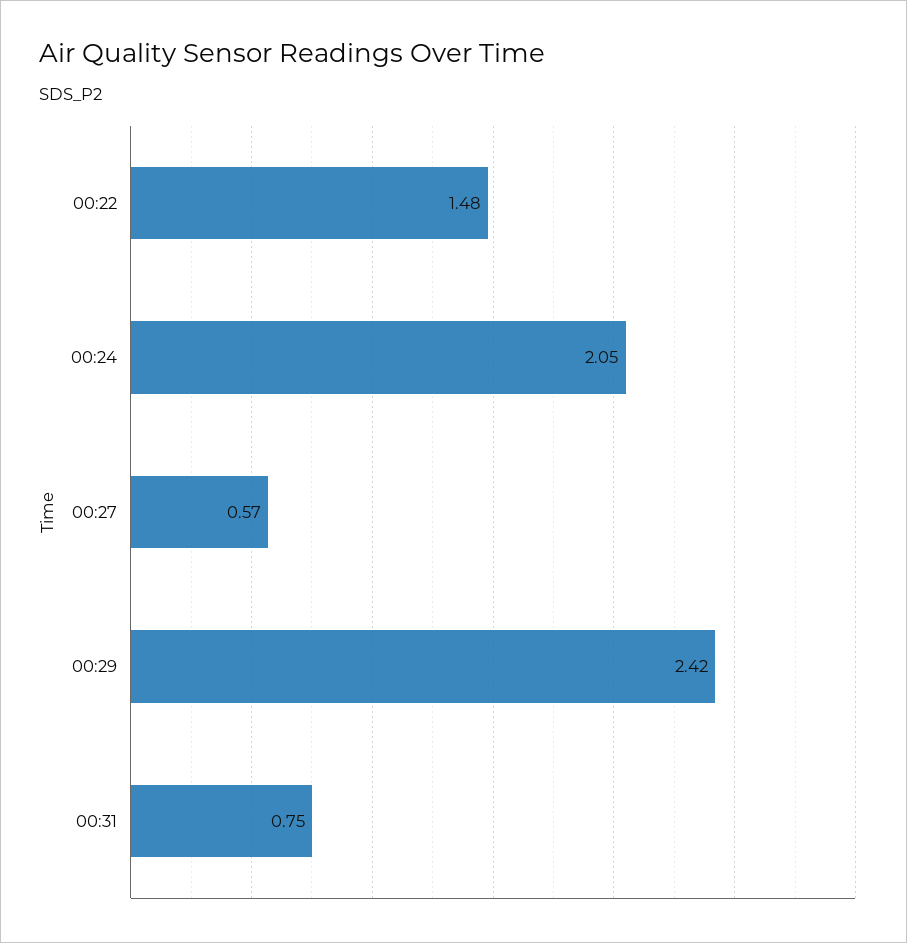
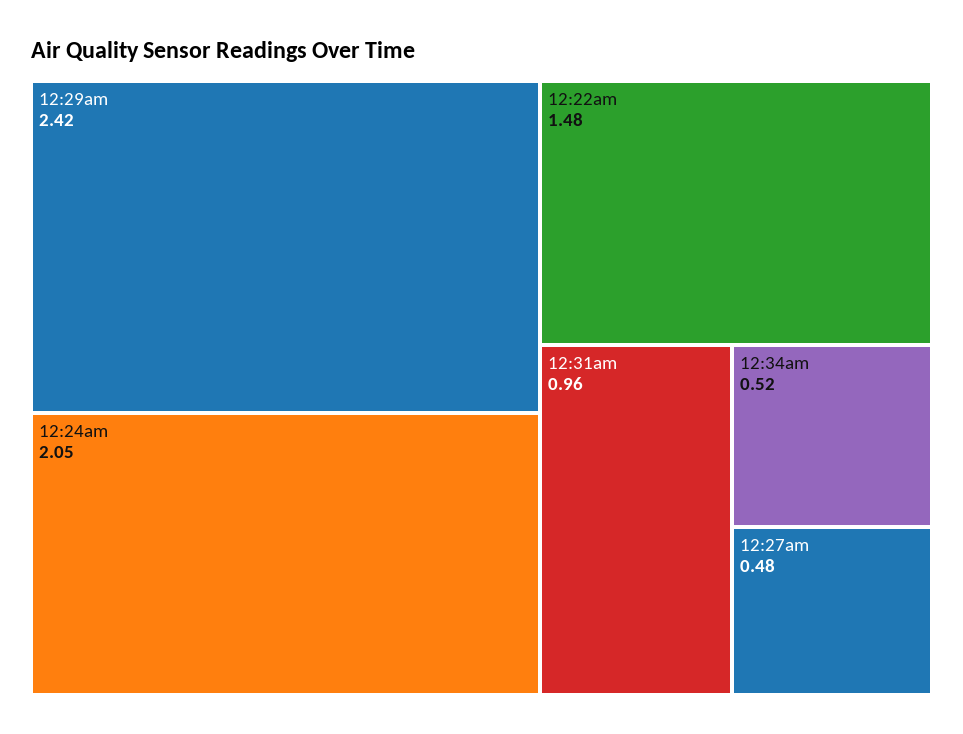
00:27: 0.57 -> 0.48
00:31: 0.75 -> 0.96
12:34am: none -> 0.52

